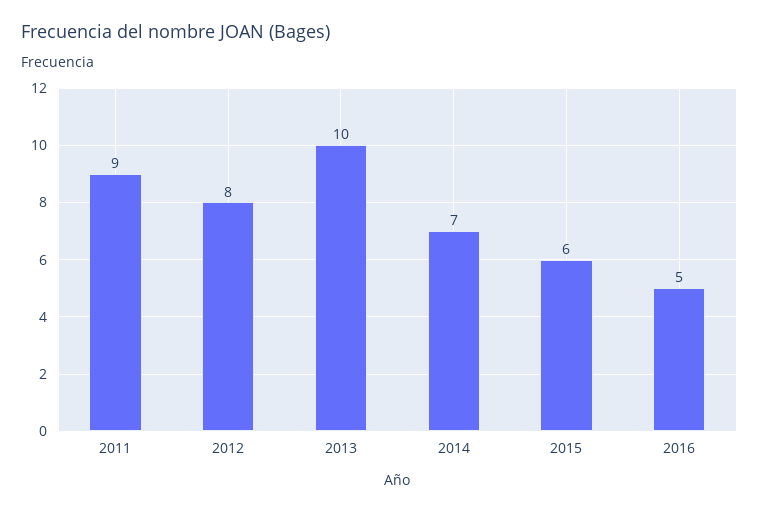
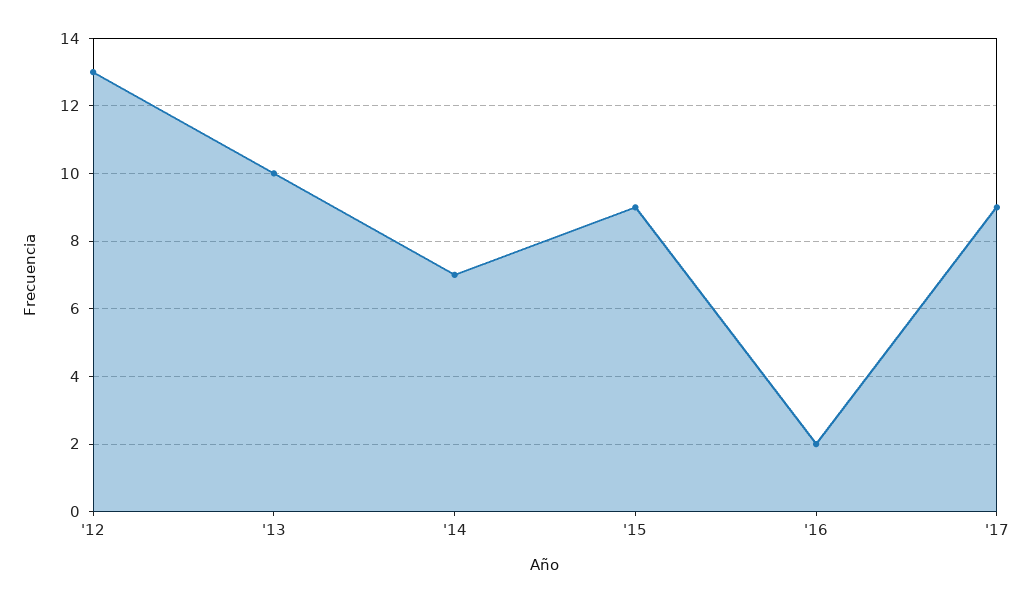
2011: 9 -> none
2012: 8 -> 13
2015: 6 -> 9
2016: 5 -> 2
'17: none -> 9

